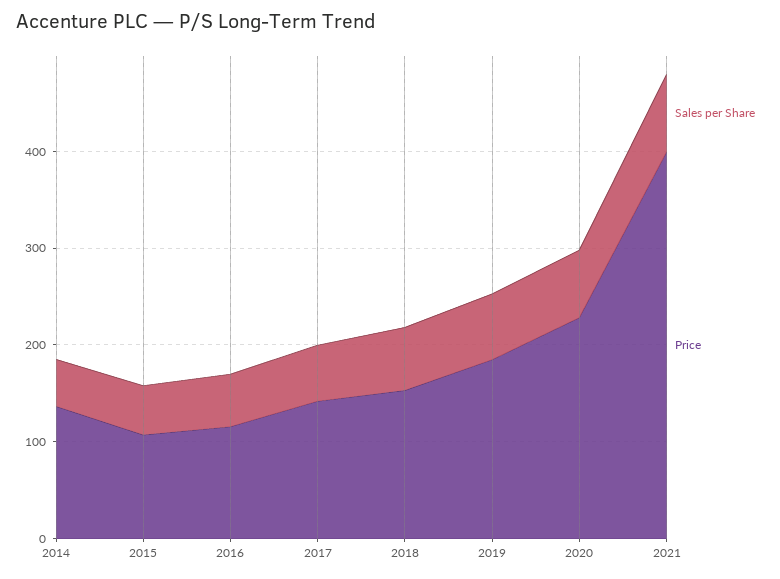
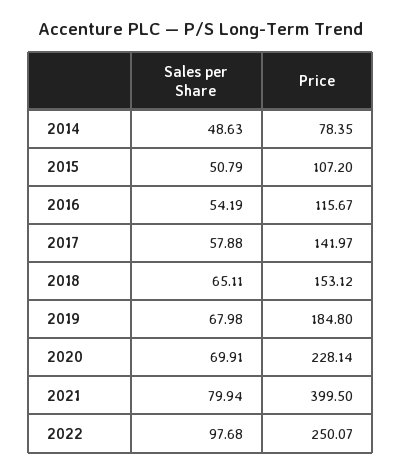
Price, 2014: 140 -> 78.35
Sales per Share, 2022: none -> 97.68
Price, 2022: none -> 250.07

